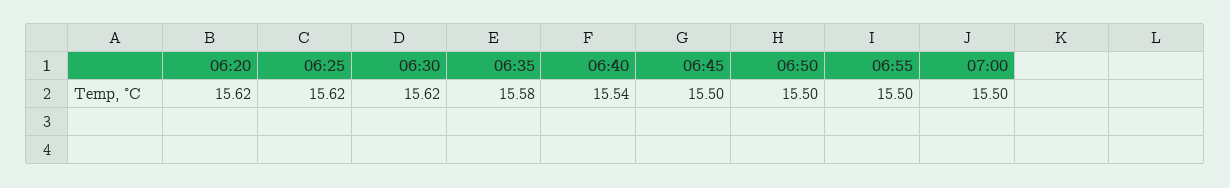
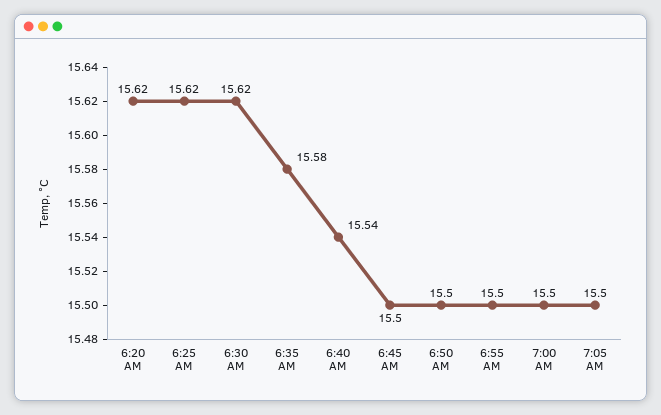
7:05 AM: none -> 15.5

